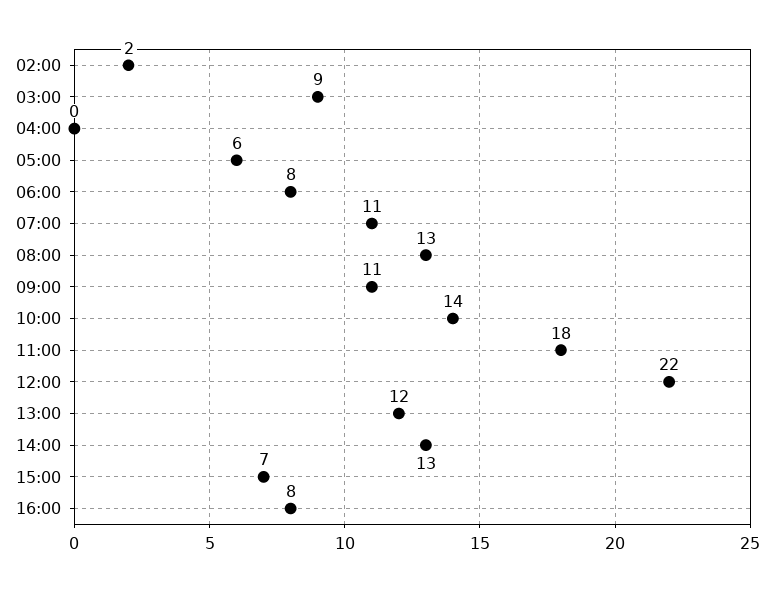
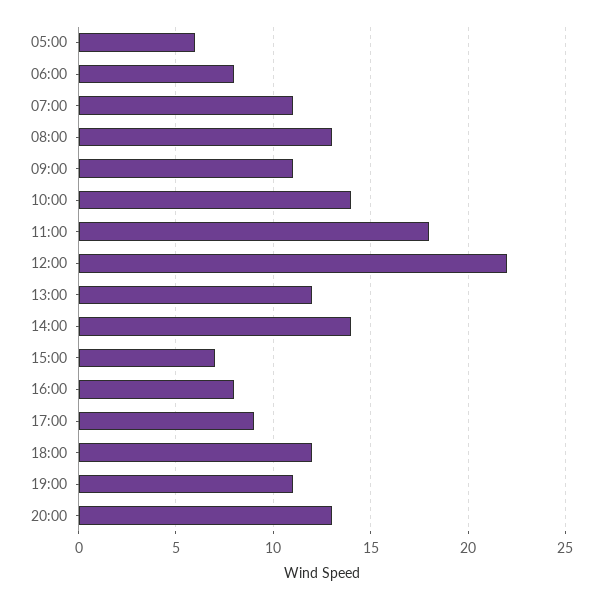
02:00: 2 -> none
03:00: 9 -> none
04:00: 0 -> none
14:00: 13 -> 14
17:00: none -> 9
18:00: none -> 12
19:00: none -> 11
20:00: none -> 13

